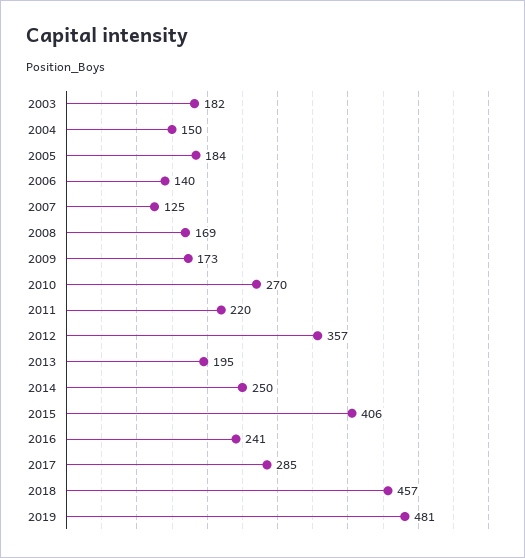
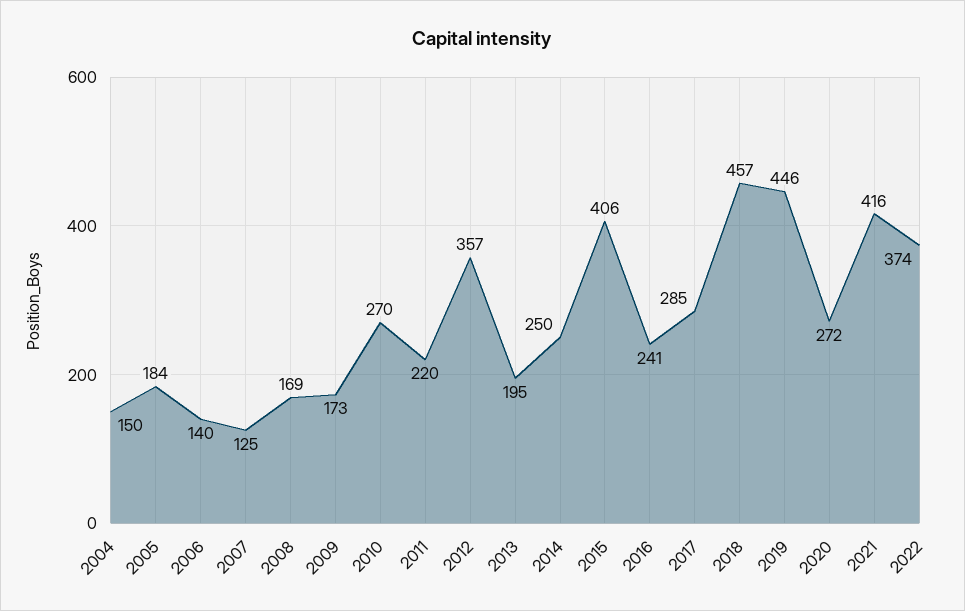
2003: 182 -> none
2019: 481 -> 446
2020: none -> 272
2021: none -> 416
2022: none -> 374

